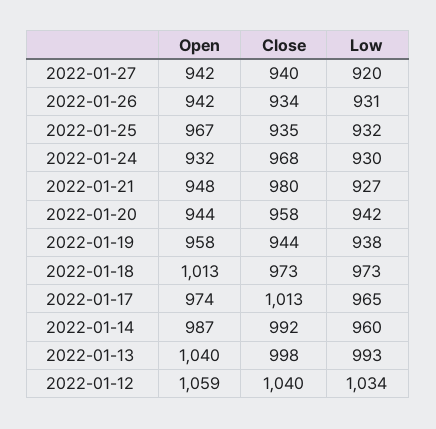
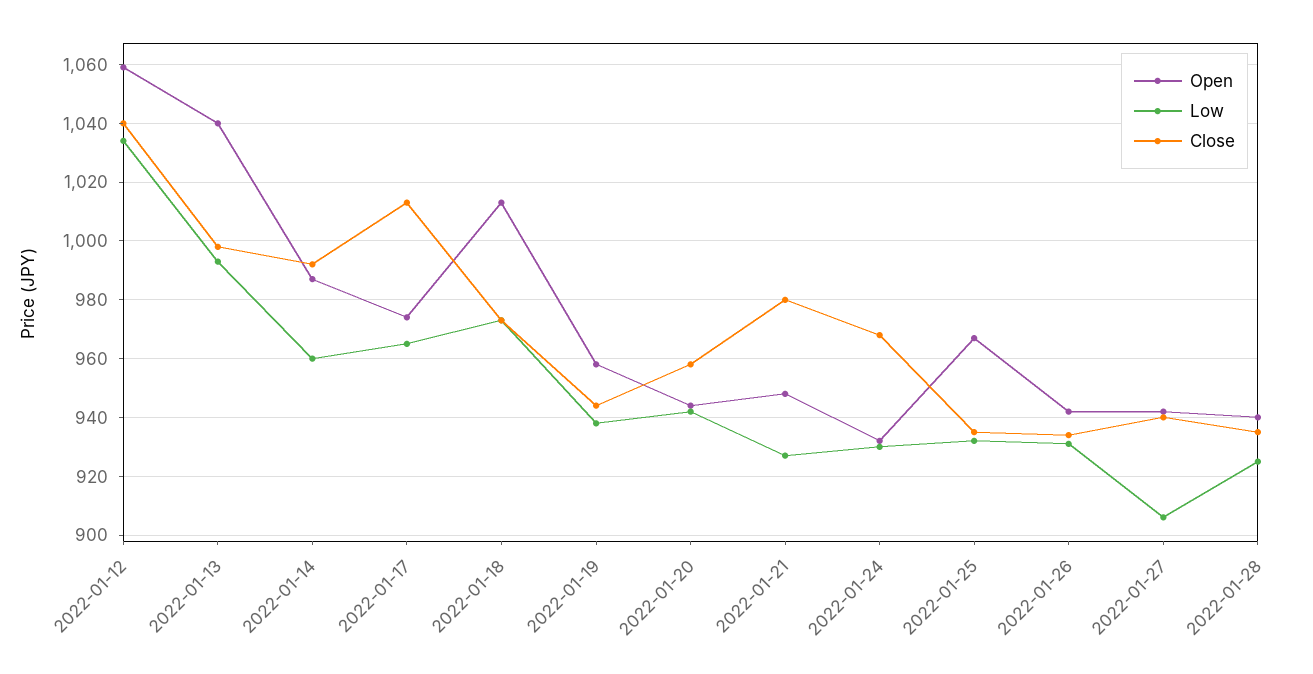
Low, 2022-01-27: 920 -> 905
Open, 2022-01-28: none -> 940
Low, 2022-01-28: none -> 925
Close, 2022-01-28: none -> 935

